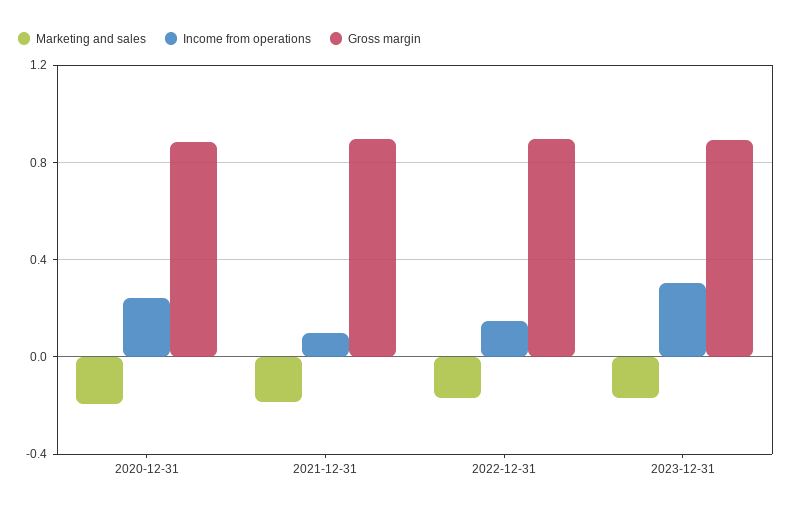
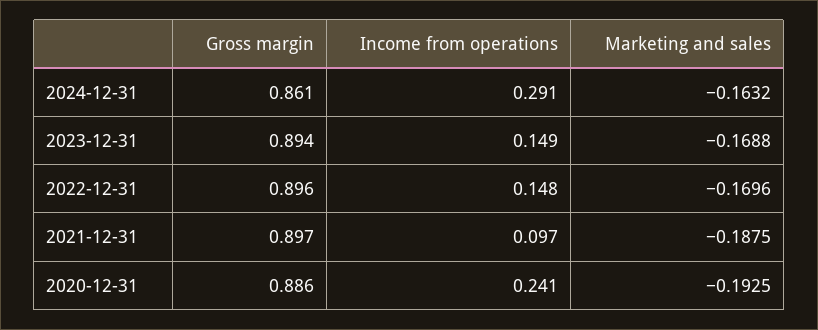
Income from operations, 2023-12-31: 0.3 -> 0.149
Gross margin, 2024-12-31: none -> 0.861
Income from operations, 2024-12-31: none -> 0.291
Marketing and sales, 2024-12-31: none -> -0.1632

